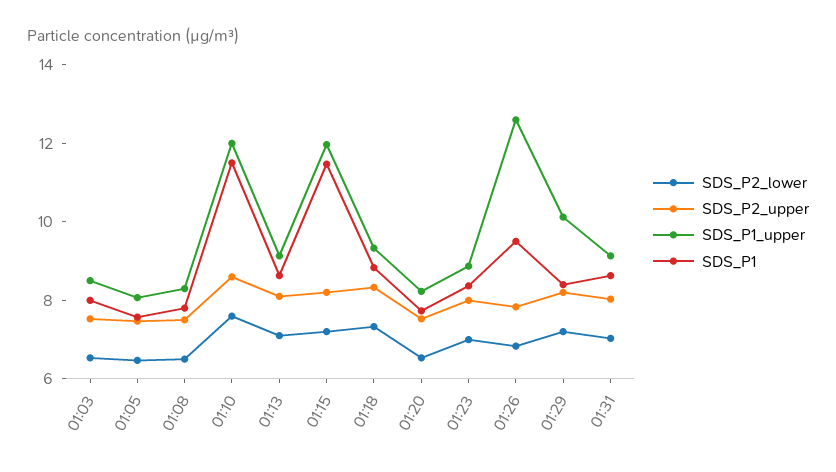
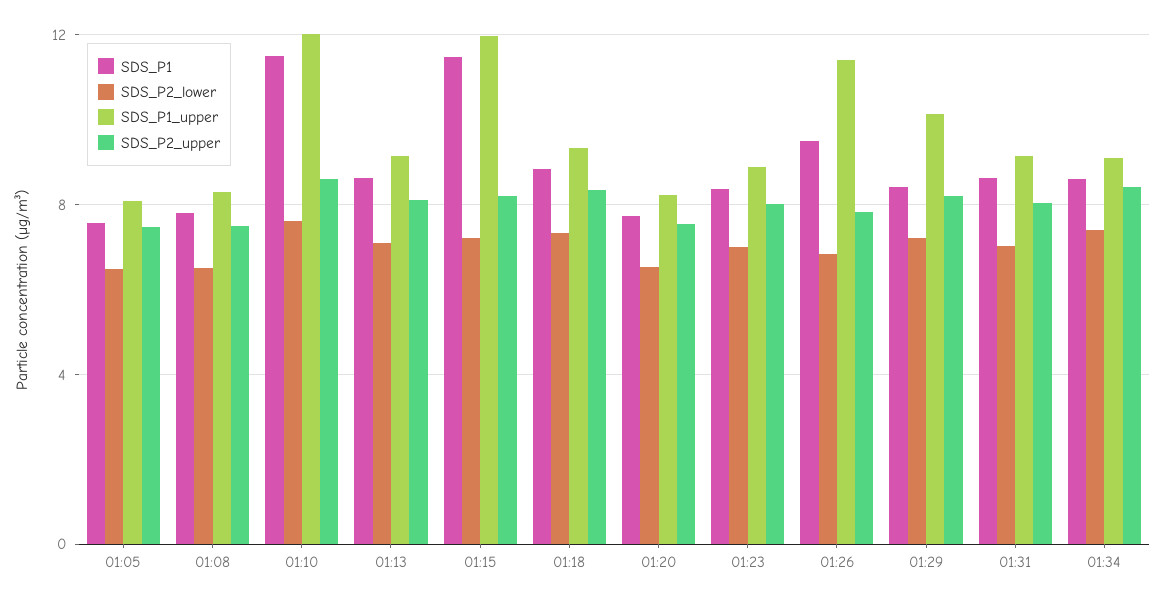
SDS_P2_lower, 01:03: 6.5 -> none
SDS_P2_upper, 01:03: 7.5 -> none
SDS_P1_upper, 01:03: 8.5 -> none
SDS_P1, 01:03: 8 -> none
SDS_P1_upper, 01:26: 12.5 -> 11.5
SDS_P1, 01:34: none -> 8.5
SDS_P2_lower, 01:34: none -> 7.5
SDS_P1_upper, 01:34: none -> 9
SDS_P2_upper, 01:34: none -> 8.5

